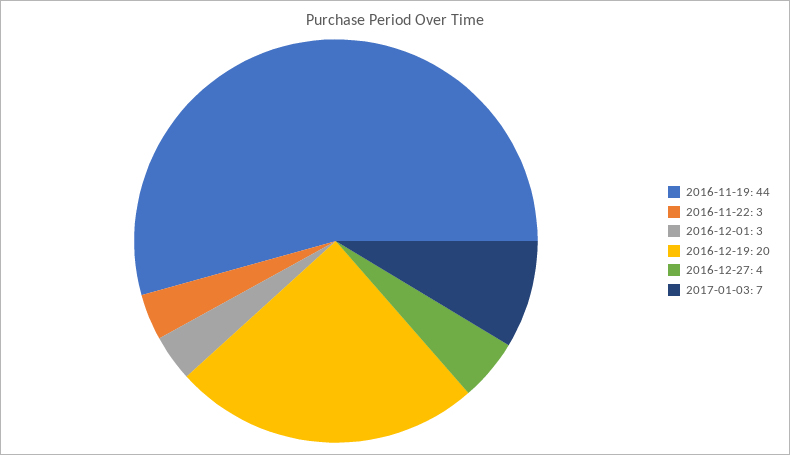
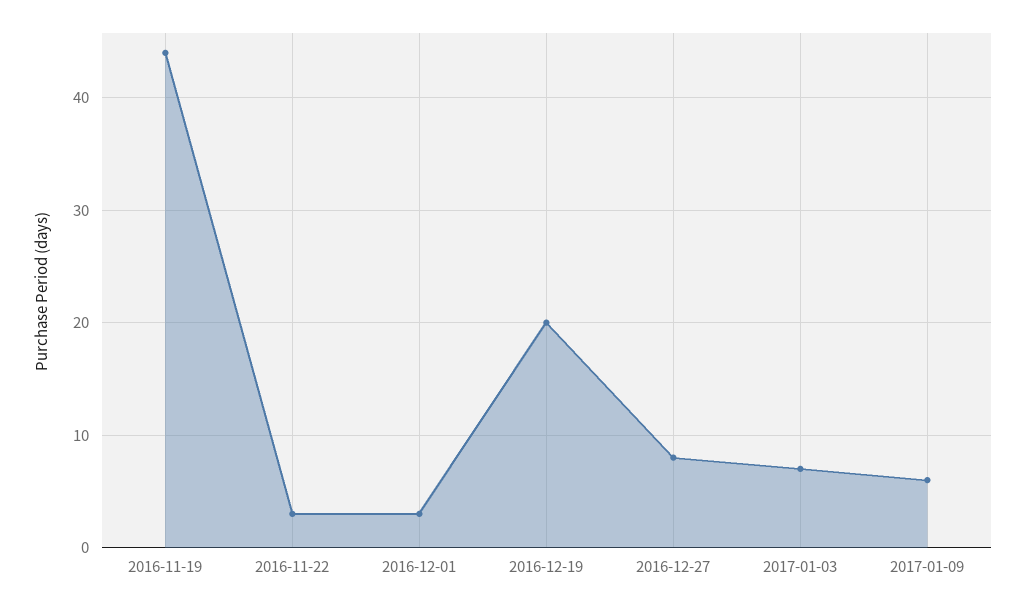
2016-12-27: 4 -> 8
2017-01-09: none -> 6

